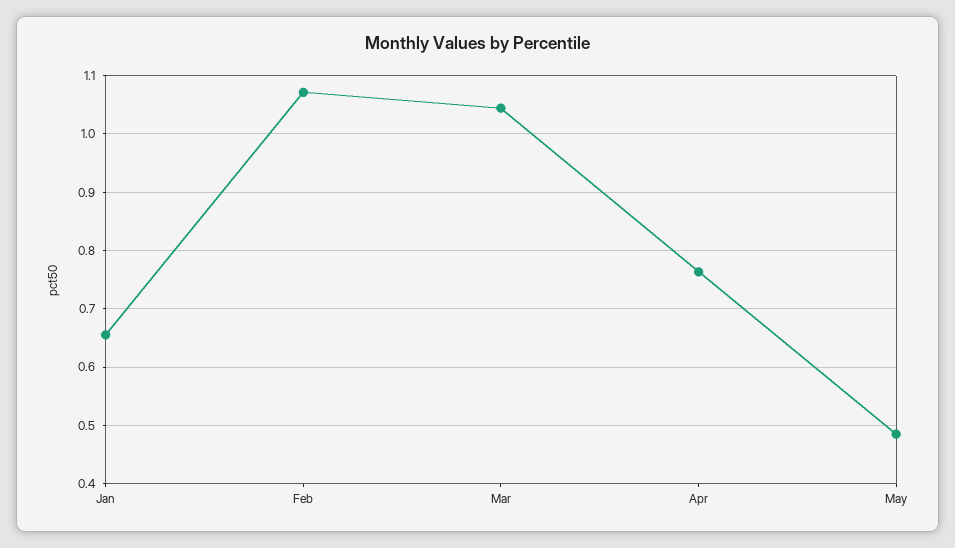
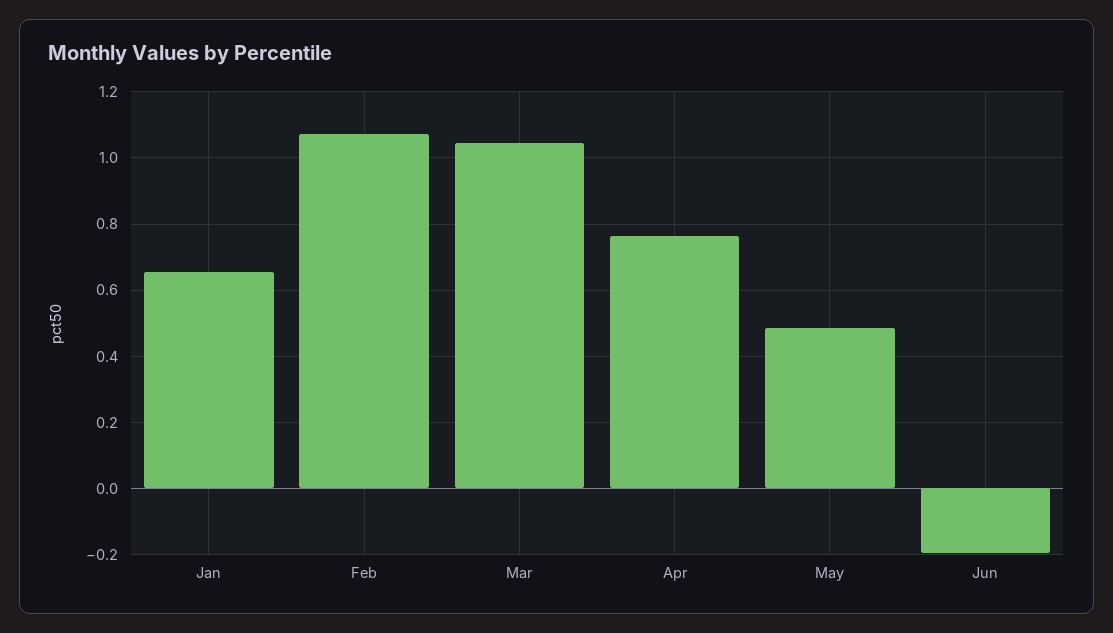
Jun: none -> -0.2

